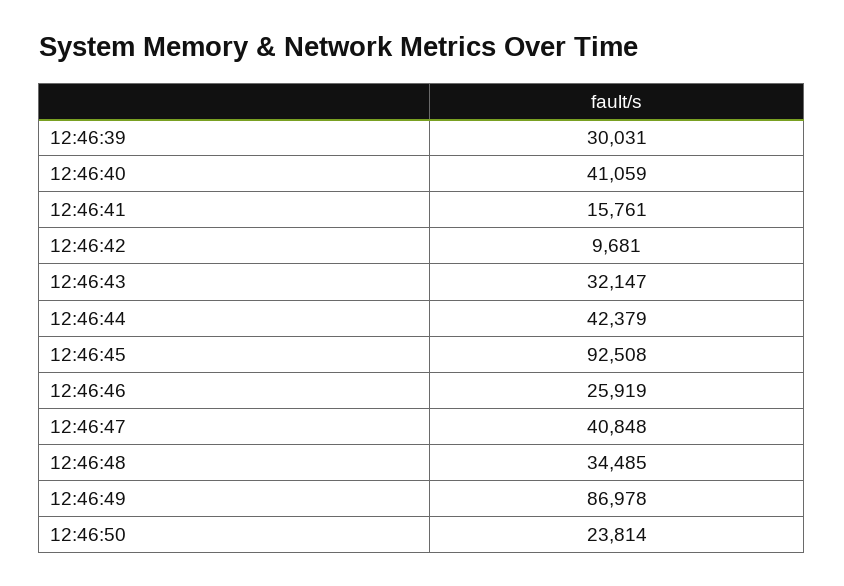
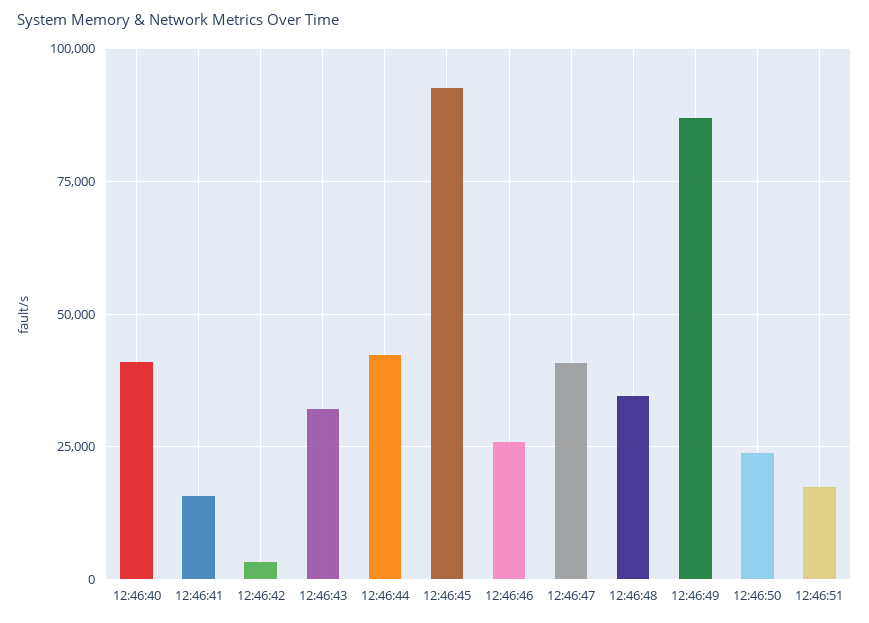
12:46:39: 30031 -> none
12:46:42: 9681 -> 2500
12:46:51: none -> 17500

